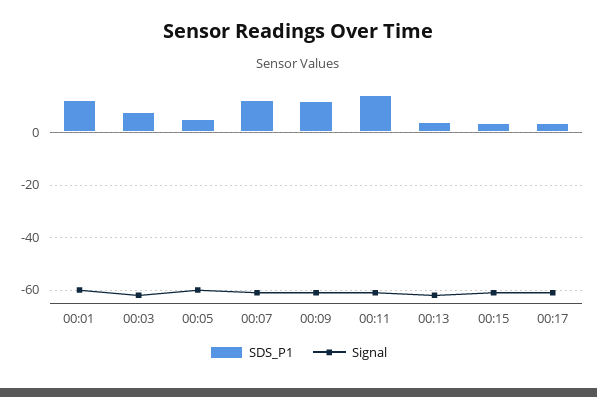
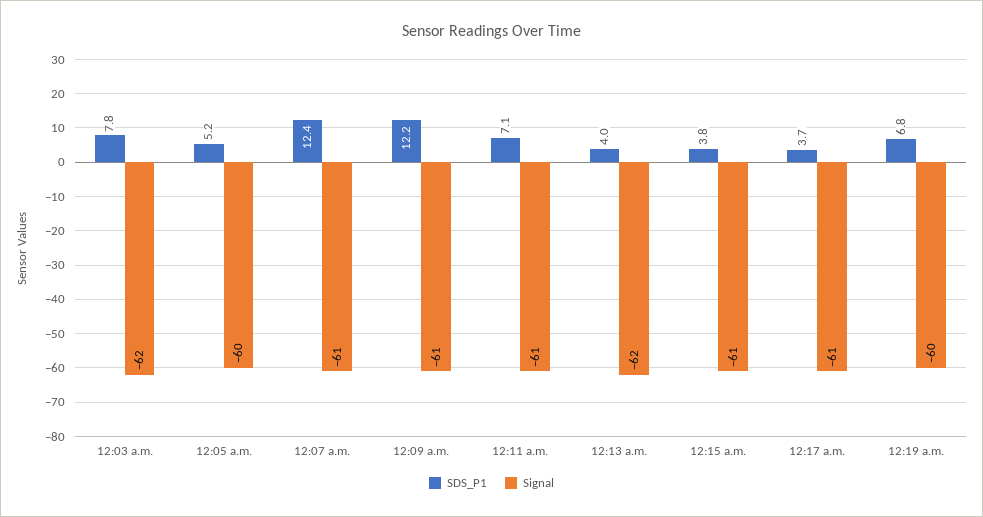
SDS_P1, 00:01: 12.5 -> none
Signal, 00:01: -60 -> none
SDS_P1, 00:11: 15 -> 7.1
SDS_P1, 12:19 a.m.: none -> 6.8
Signal, 12:19 a.m.: none -> -60

